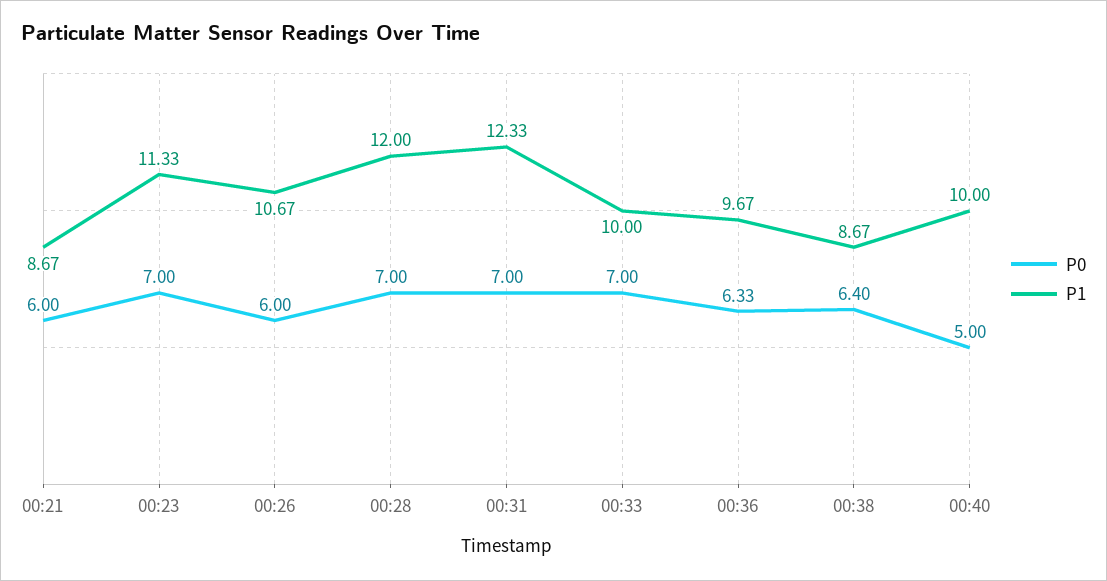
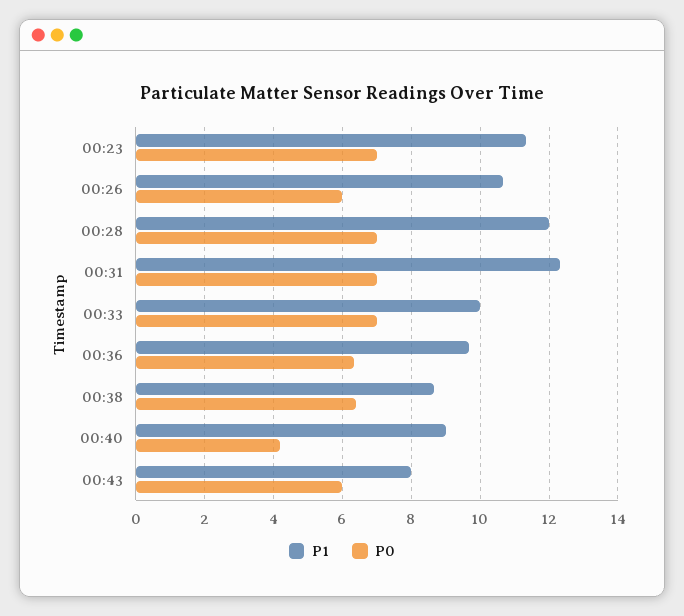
P0, 00:21: 6 -> none
P1, 00:21: 8.67 -> none
P0, 00:40: 5 -> 4.2
P1, 00:40: 10 -> 9
P1, 00:43: none -> 8
P0, 00:43: none -> 6

